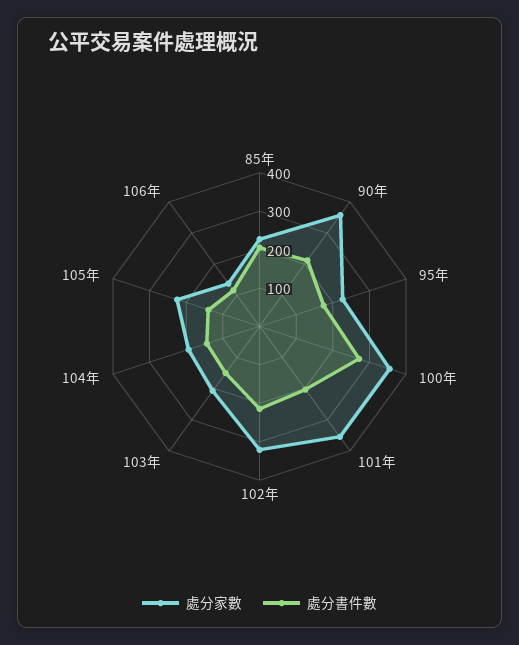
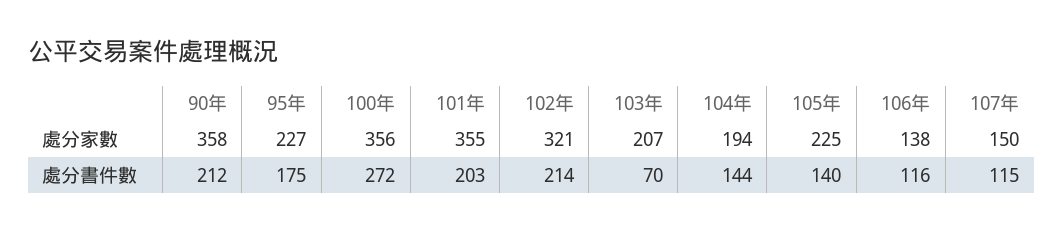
處分家數, 85年: 225 -> none
處分書件數, 85年: 200 -> none
處分書件數, 103年: 150 -> 70
處分家數, 107年: none -> 150
處分書件數, 107年: none -> 115

